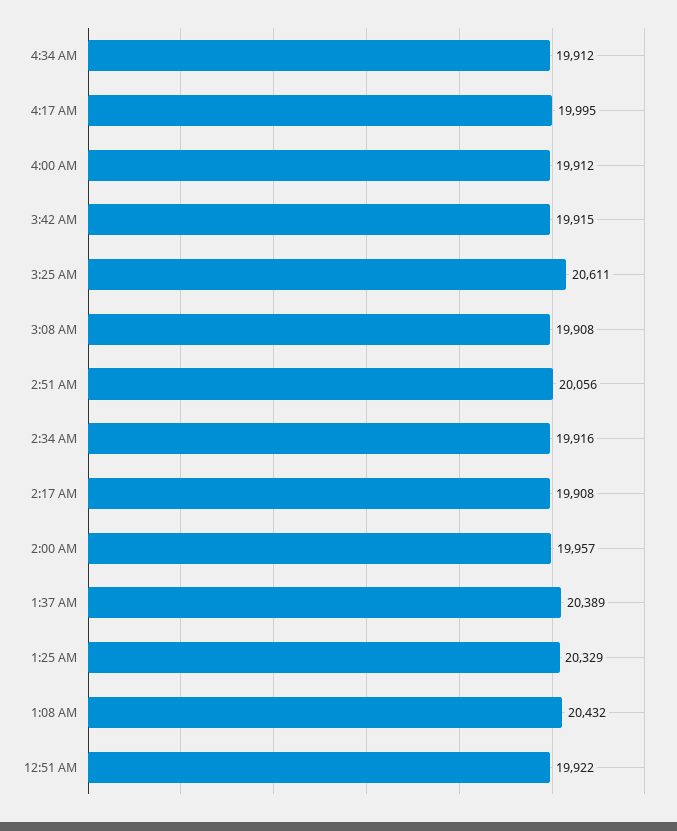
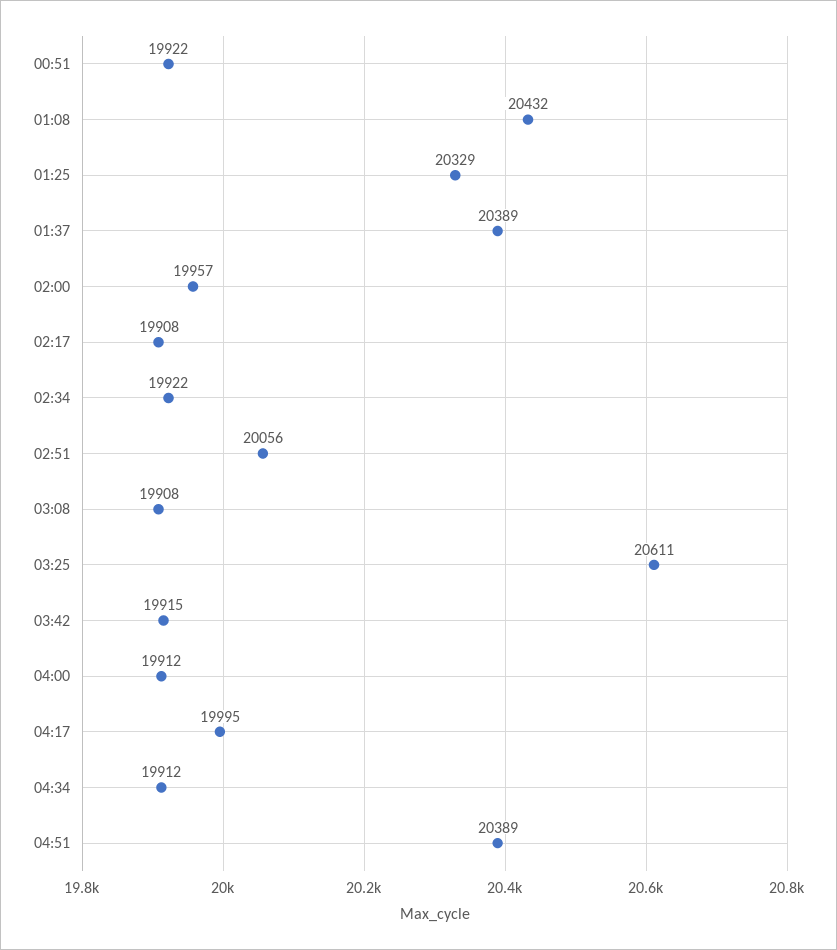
2:34 AM: 19916 -> 19922
04:51: none -> 20389

